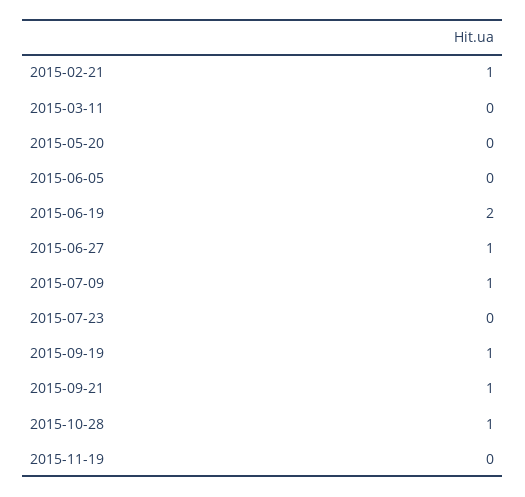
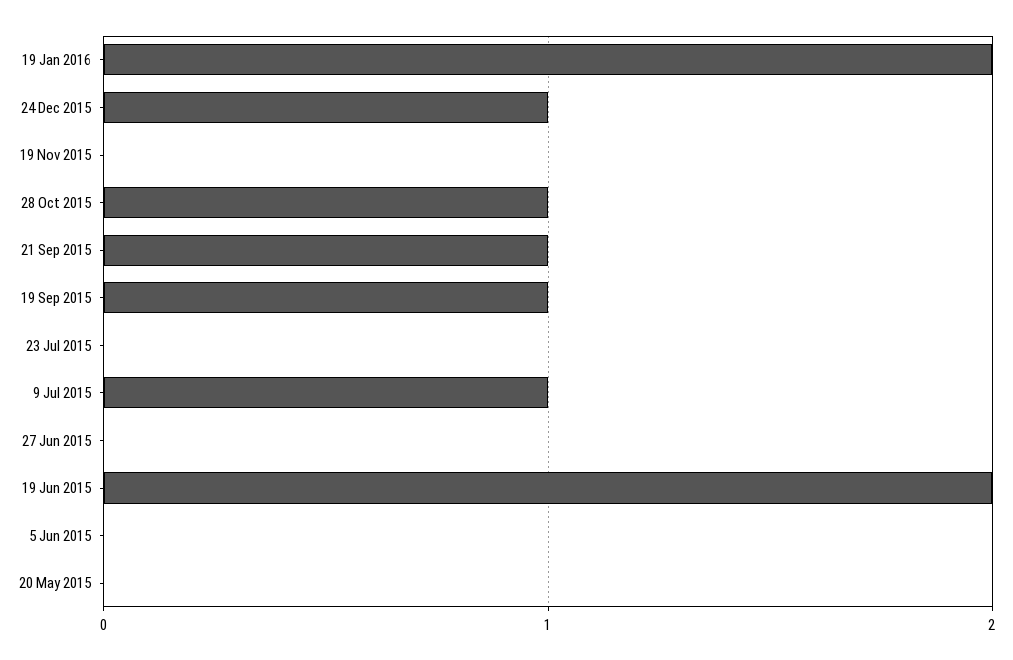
2015-02-21: 1 -> none
2015-03-11: 0 -> none
2015-06-27: 1 -> 0
19 Jan 2016: none -> 2
24 Dec 2015: none -> 1

